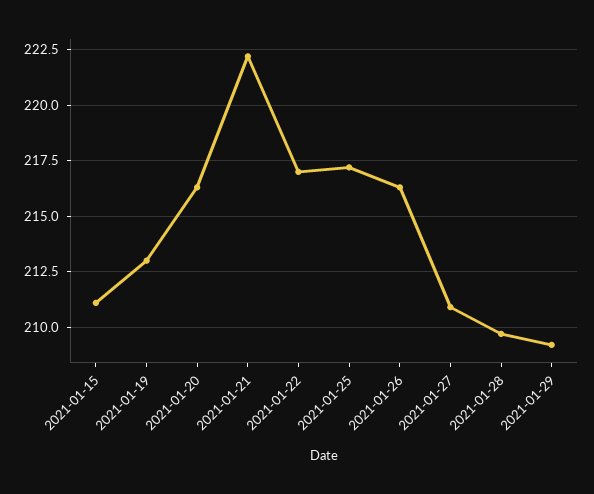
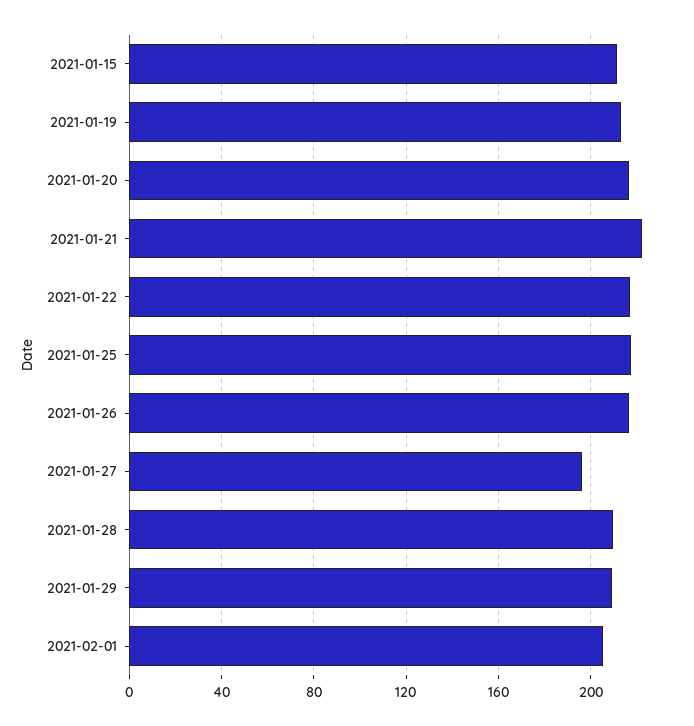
2021-01-27: 211 -> 195
2021-02-01: none -> 205

